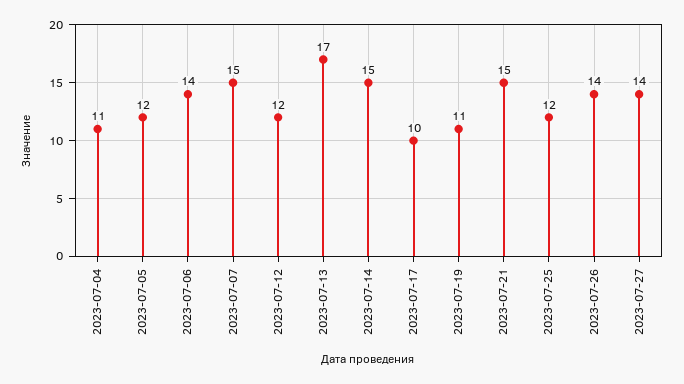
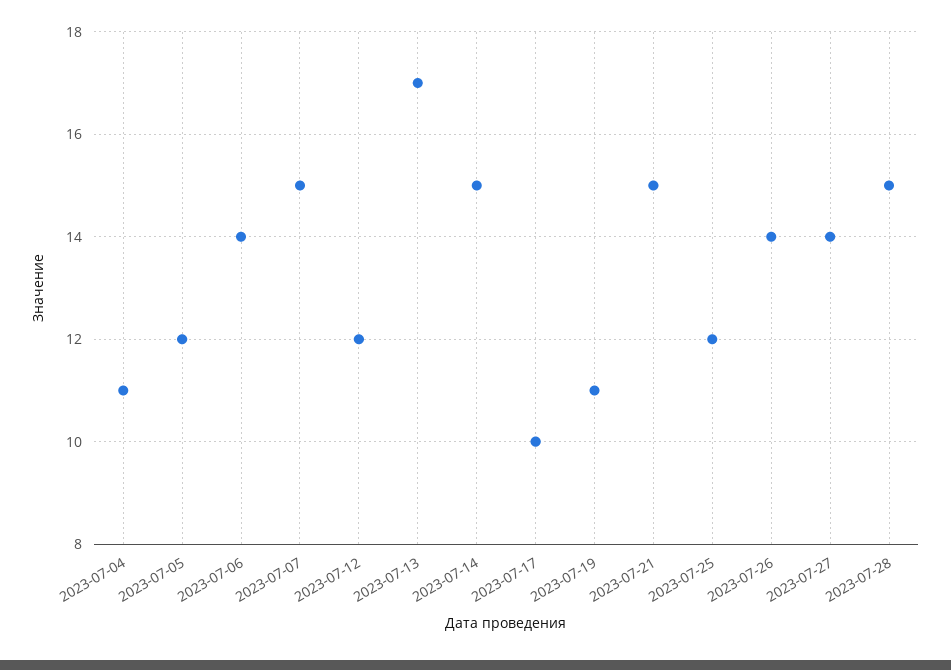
2023-07-28: none -> 15

